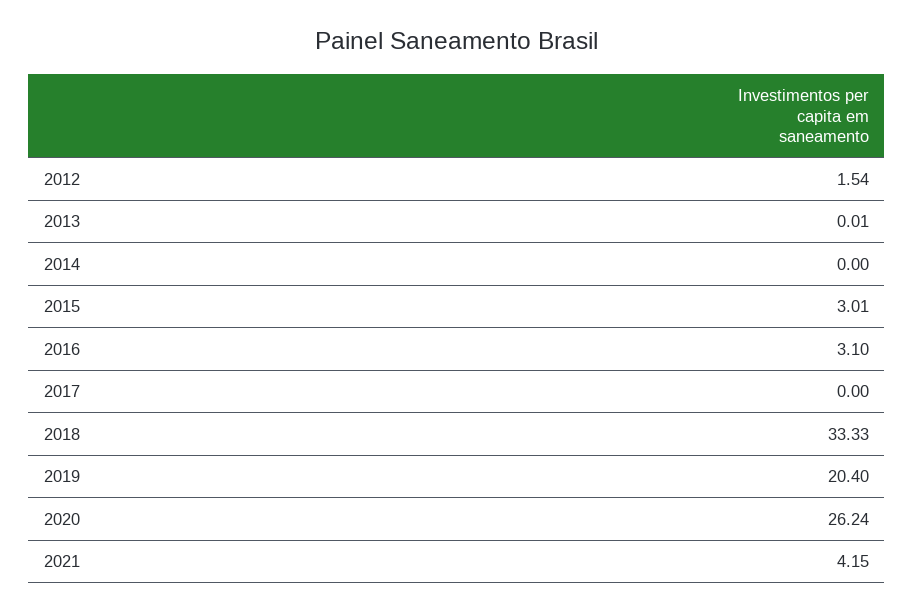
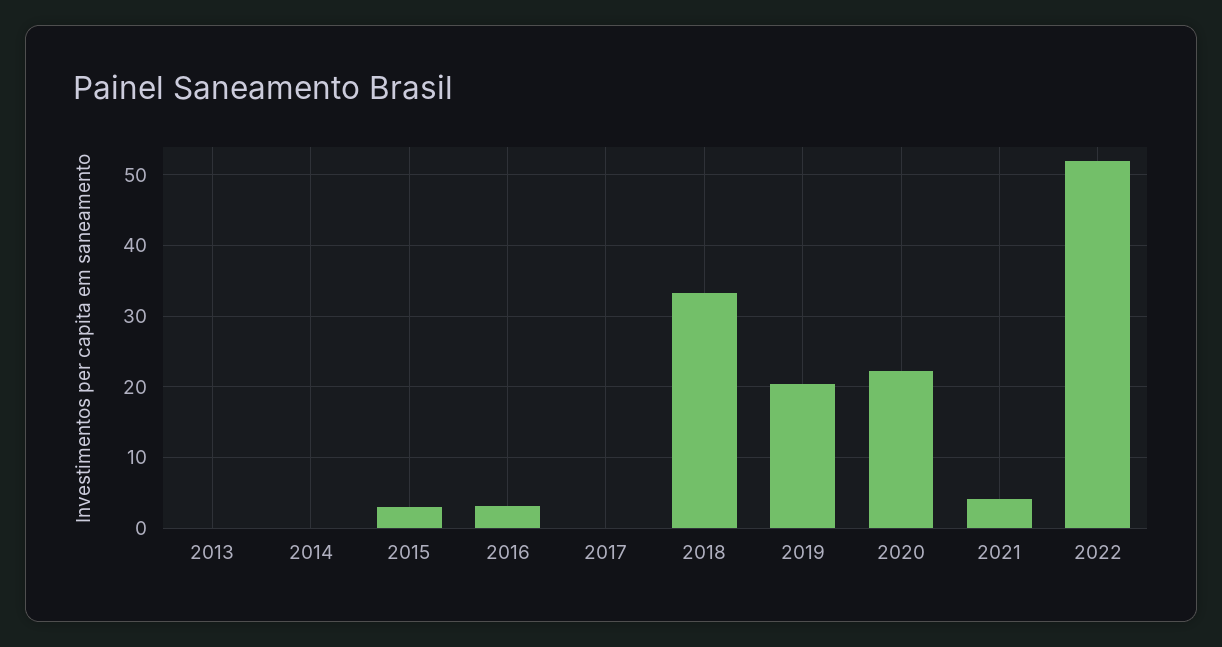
2012: 1.54 -> none
2020: 26.24 -> 22
2022: none -> 52

